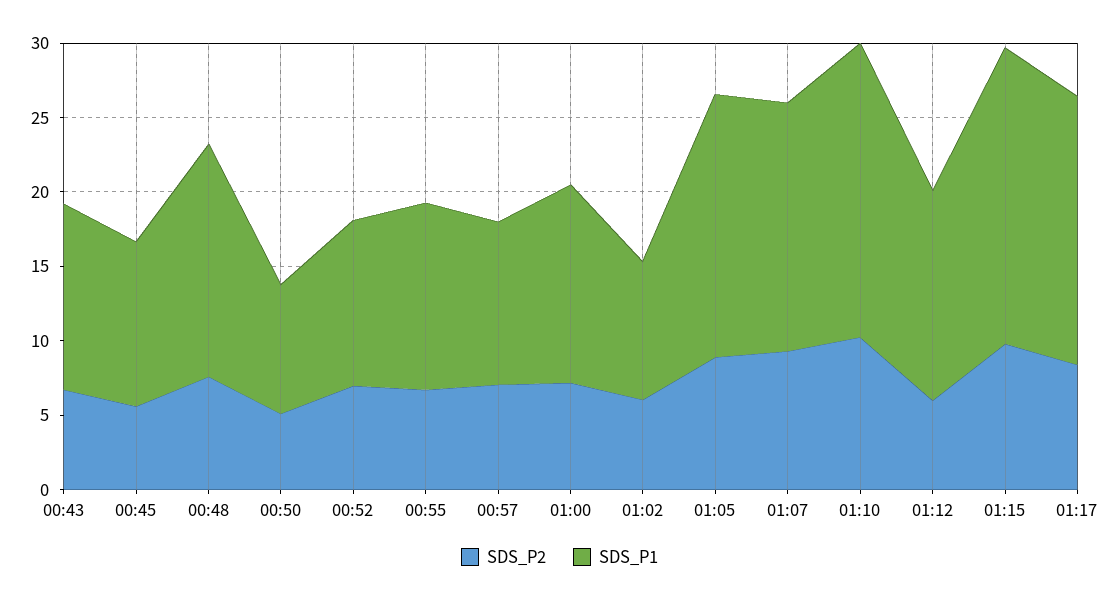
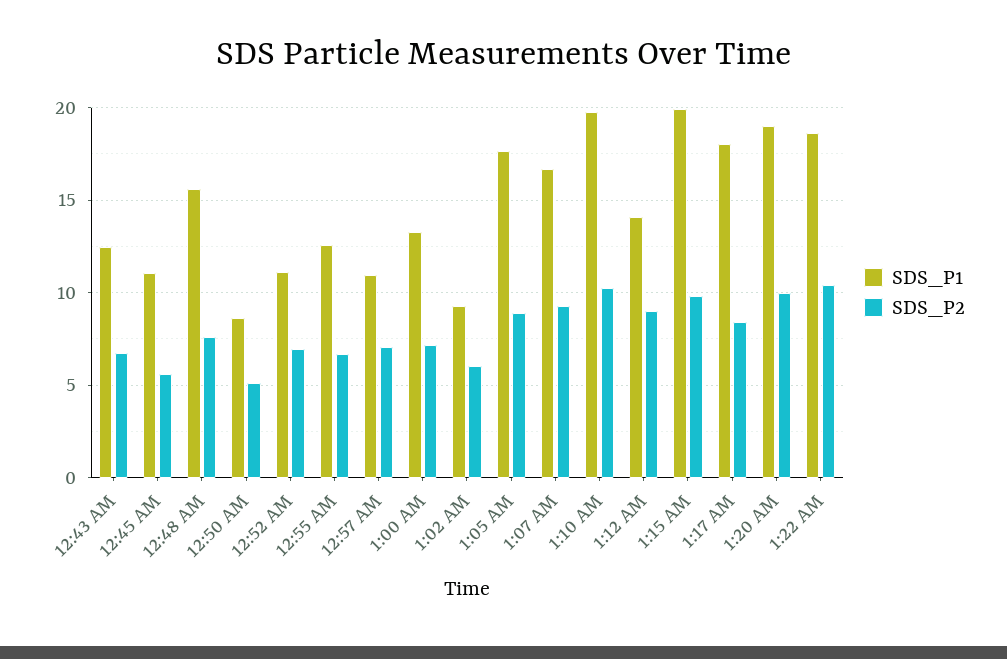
SDS_P2, 01:12: 6 -> 9
SDS_P1, 1:20 AM: none -> 19
SDS_P2, 1:20 AM: none -> 10
SDS_P1, 1:22 AM: none -> 18.5
SDS_P2, 1:22 AM: none -> 10.5

